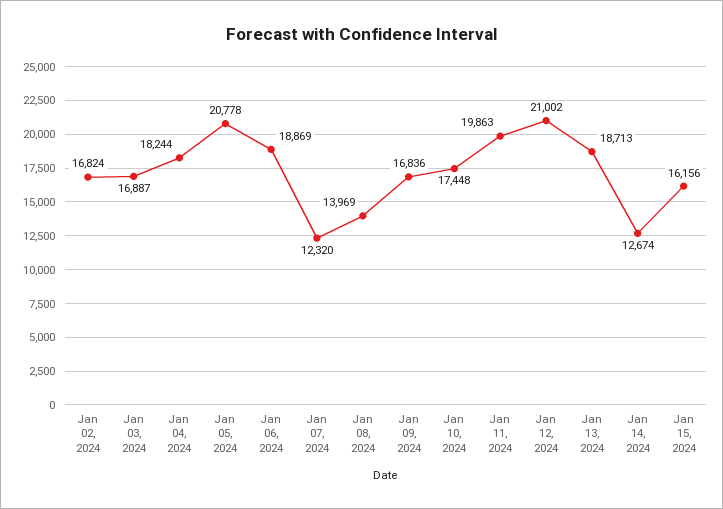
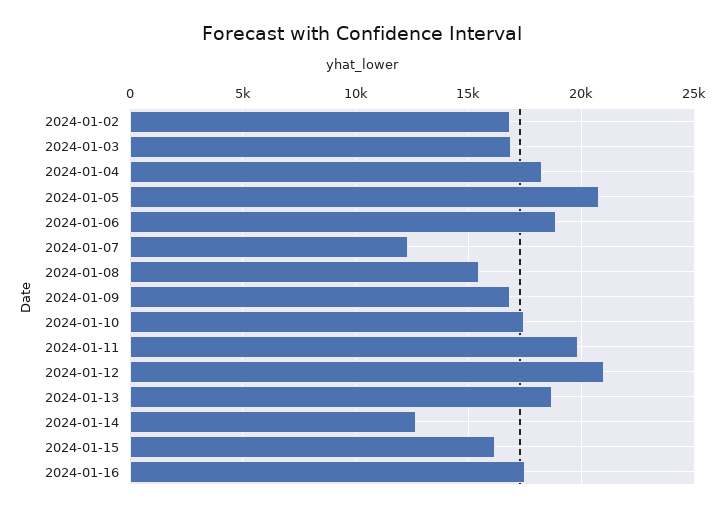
Jan 08, 2024: 13969 -> 15500
2024-01-16: none -> 17500

